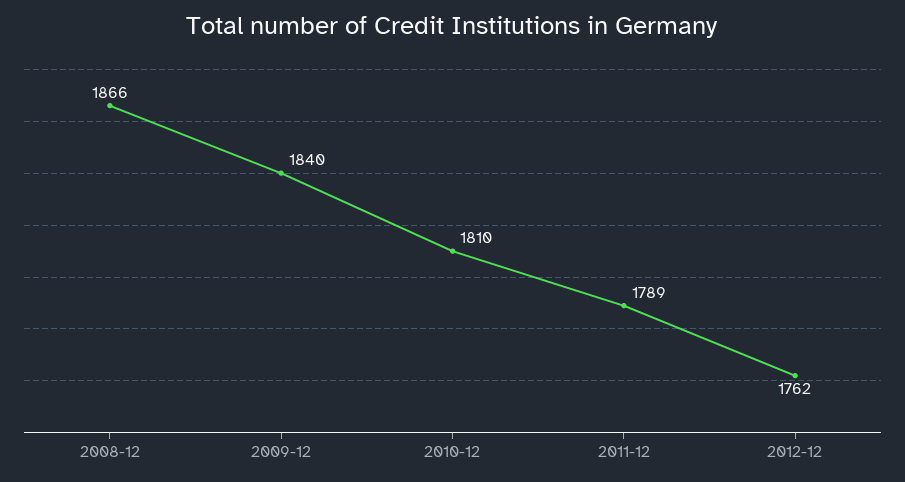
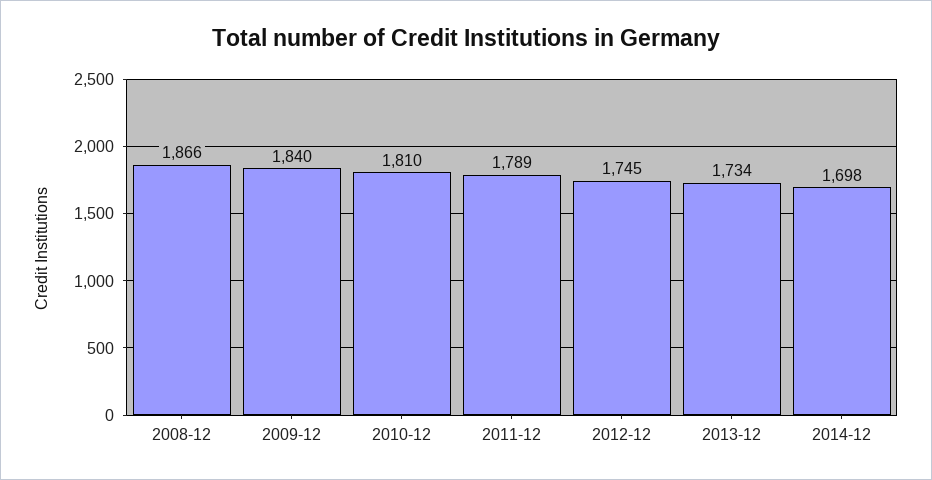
2012-12: 1762 -> 1745
2013-12: none -> 1734
2014-12: none -> 1698

